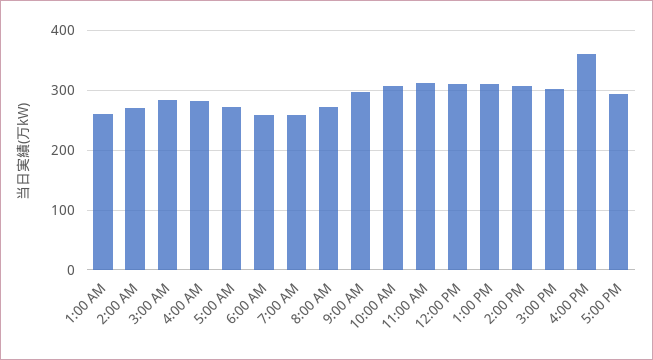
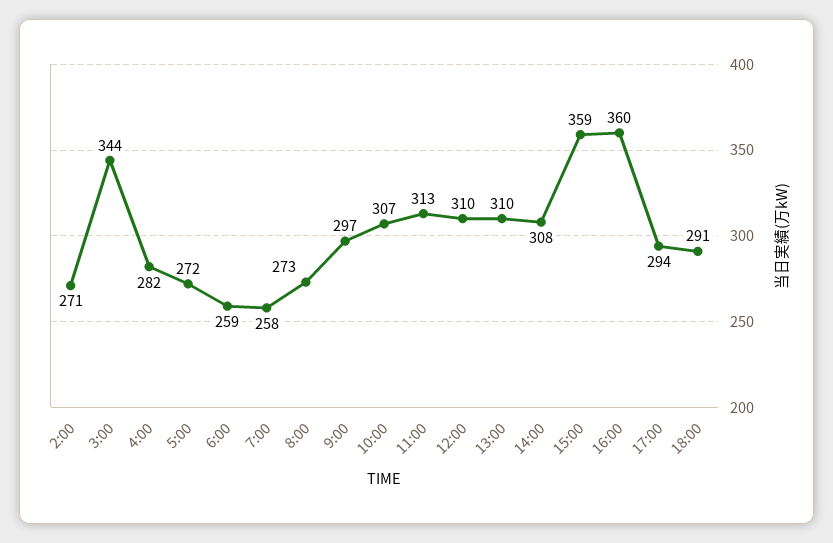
1:00 AM: 260 -> none
3:00 AM: 280 -> 344
3:00 PM: 300 -> 359
18:00: none -> 291

